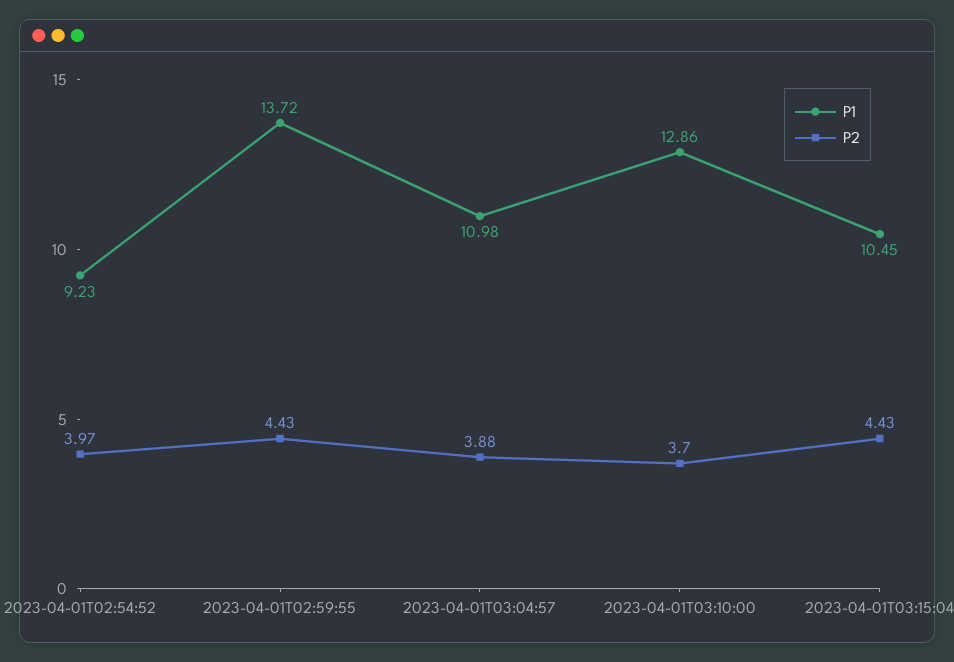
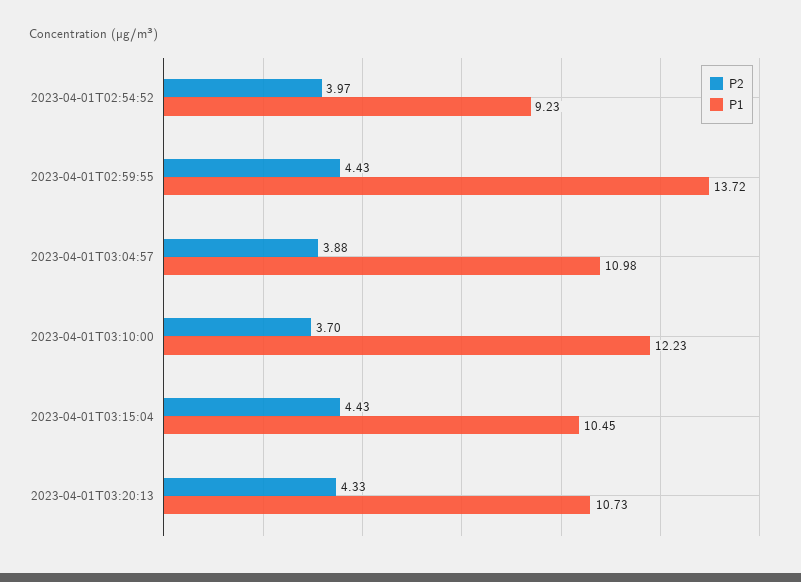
P1, 2023-04-01T03:10:00: 12.86 -> 12.23
P2, 2023-04-01T03:20:13: none -> 4.33
P1, 2023-04-01T03:20:13: none -> 10.73

